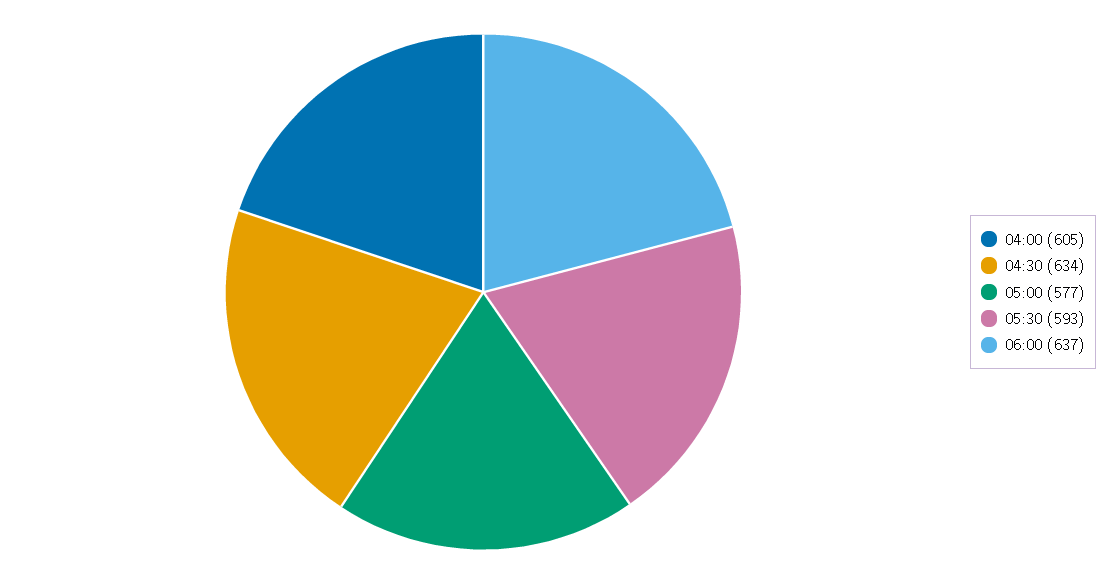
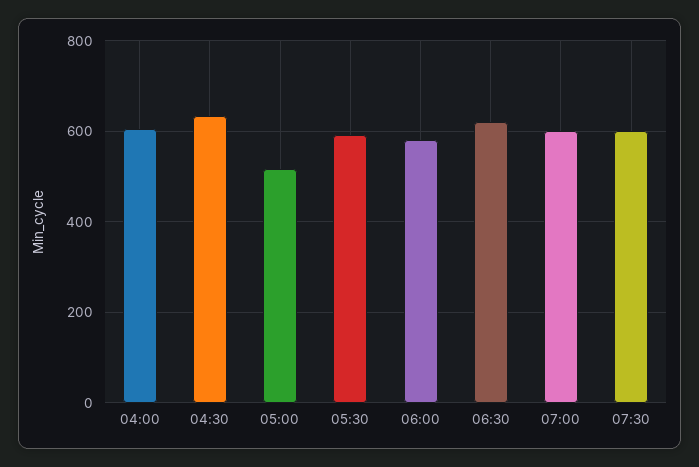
05:00: 577 -> 520
06:00: 637 -> 580
06:30: none -> 620
07:00: none -> 600
07:30: none -> 600

